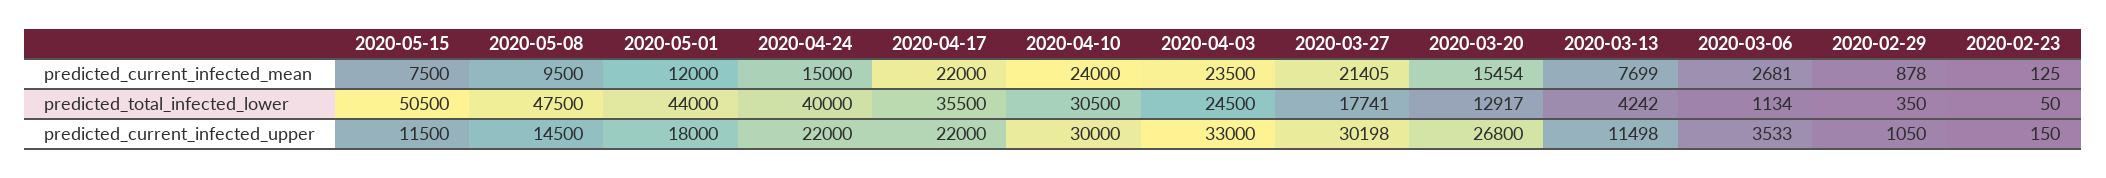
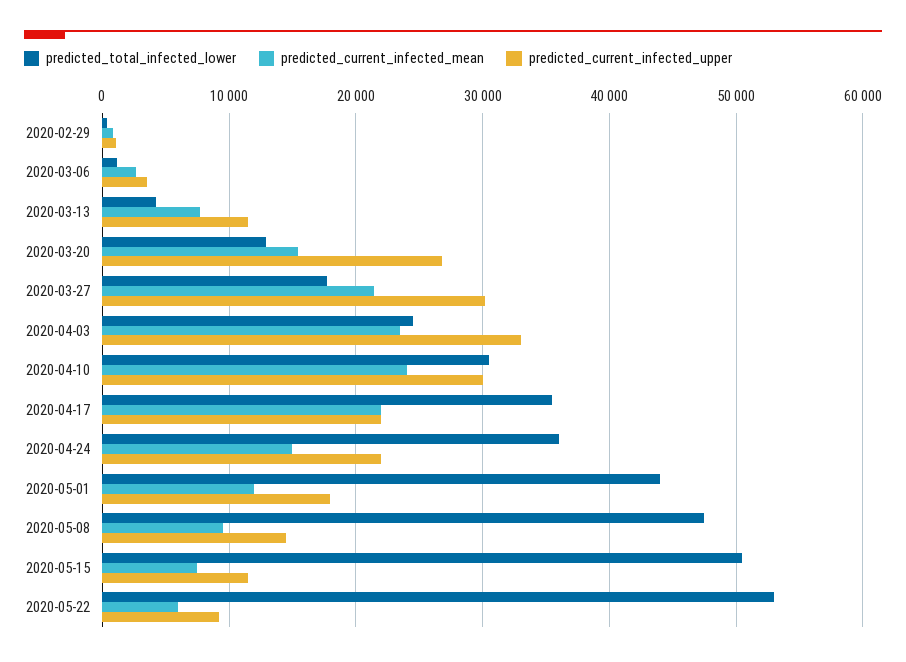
predicted_current_infected_mean, 2020-02-23: 125 -> none
predicted_total_infected_lower, 2020-04-24: 40000 -> 36000
predicted_total_infected_lower, 2020-02-23: 50 -> none
predicted_current_infected_upper, 2020-02-23: 150 -> none
predicted_total_infected_lower, 2020-05-22: none -> 53000
predicted_current_infected_mean, 2020-05-22: none -> 6000
predicted_current_infected_upper, 2020-05-22: none -> 9000

